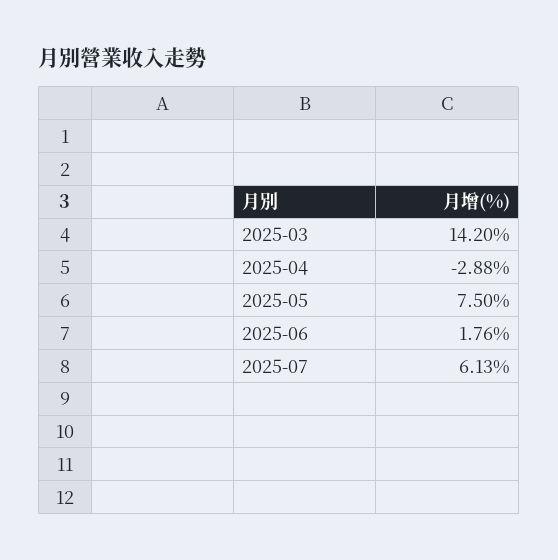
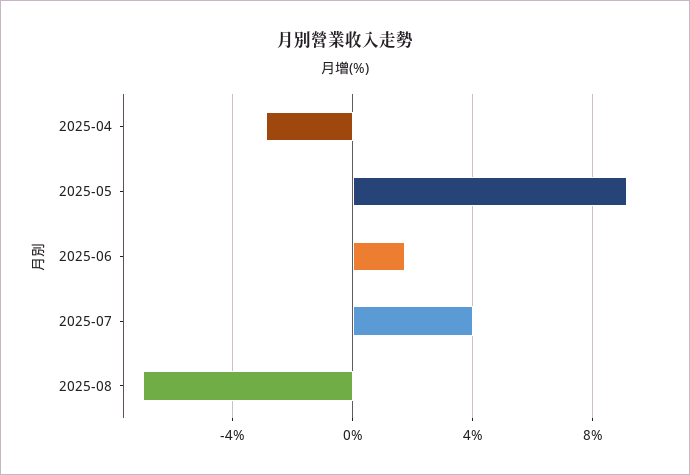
2025-03: 14.2 -> none
2025-05: 7.5 -> 9
2025-07: 6.13 -> 4
2025-08: none -> -7

